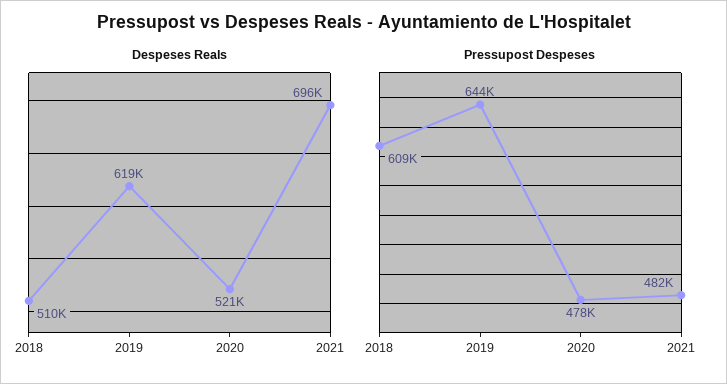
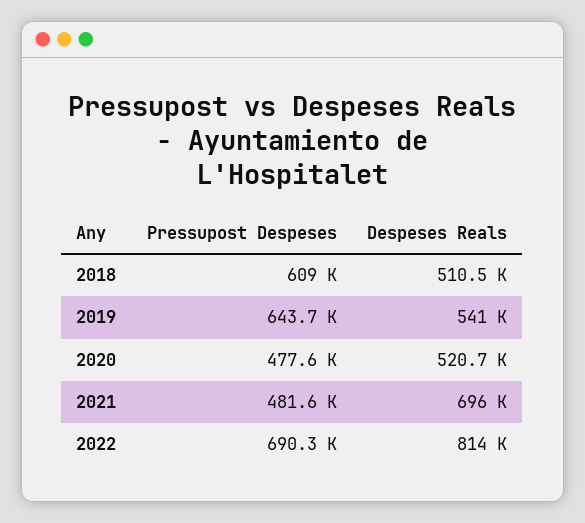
Despeses Reals, 2019: 619000 -> 541000
Pressupost Despeses, 2022: none -> 690300
Despeses Reals, 2022: none -> 814000

